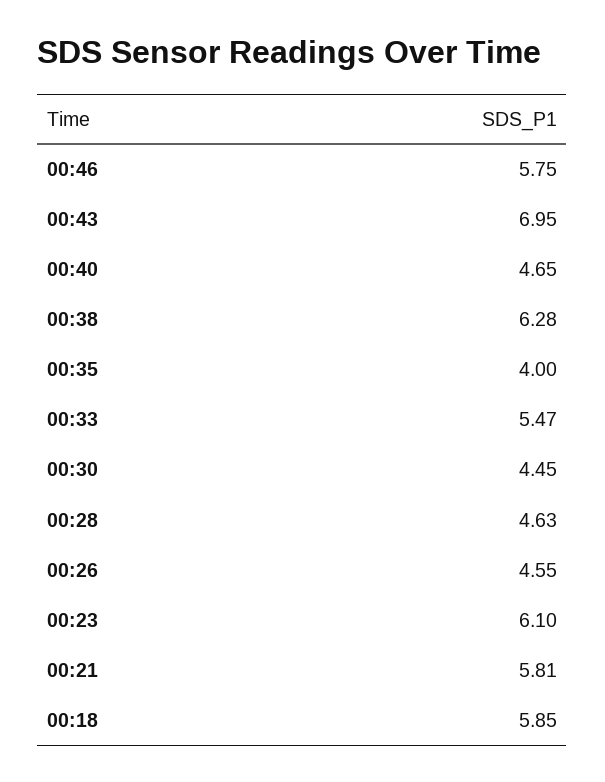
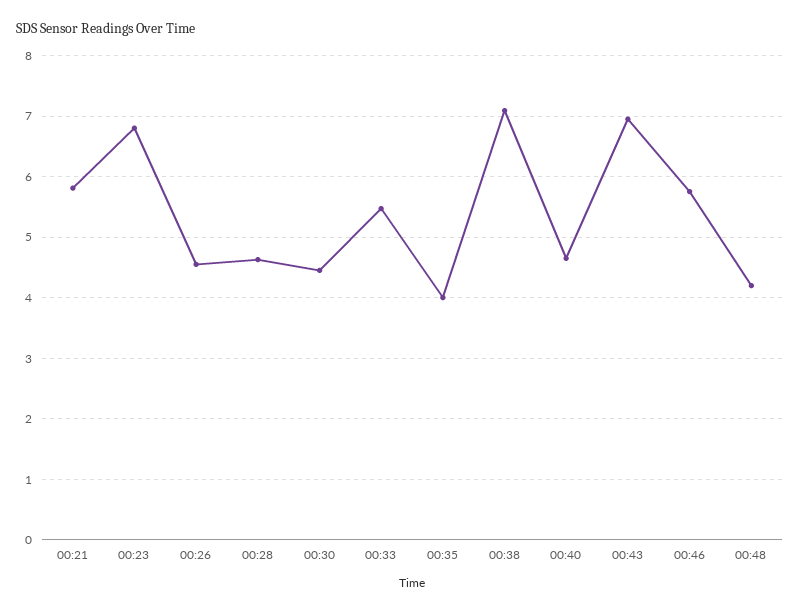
00:38: 6.28 -> 7.1
00:23: 6.1 -> 6.8
00:18: 5.85 -> none
00:48: none -> 4.2

